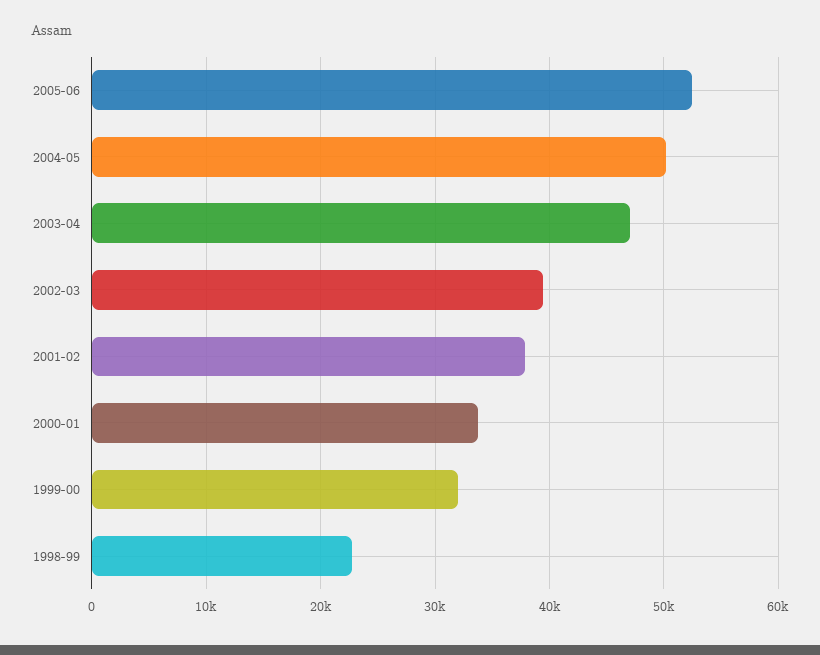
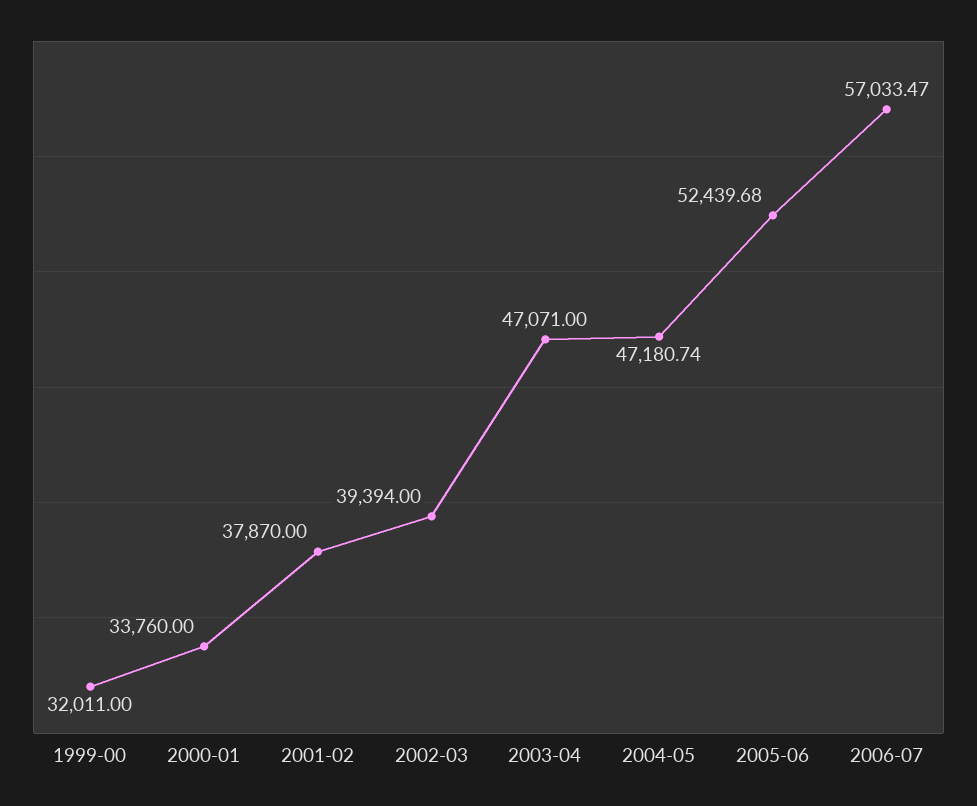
2004-05: 50000 -> 47180.74
1998-99: 23000 -> none
2006-07: none -> 57033.47

